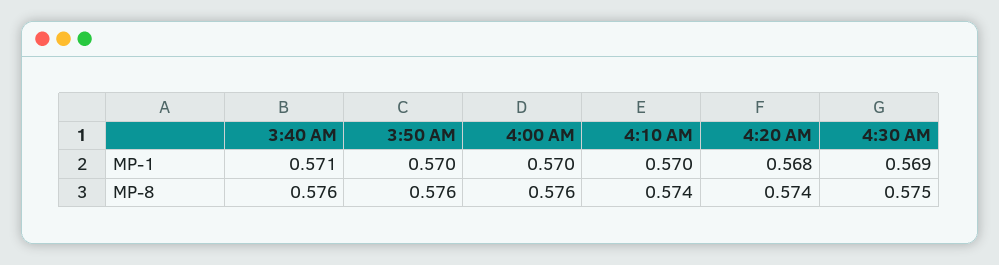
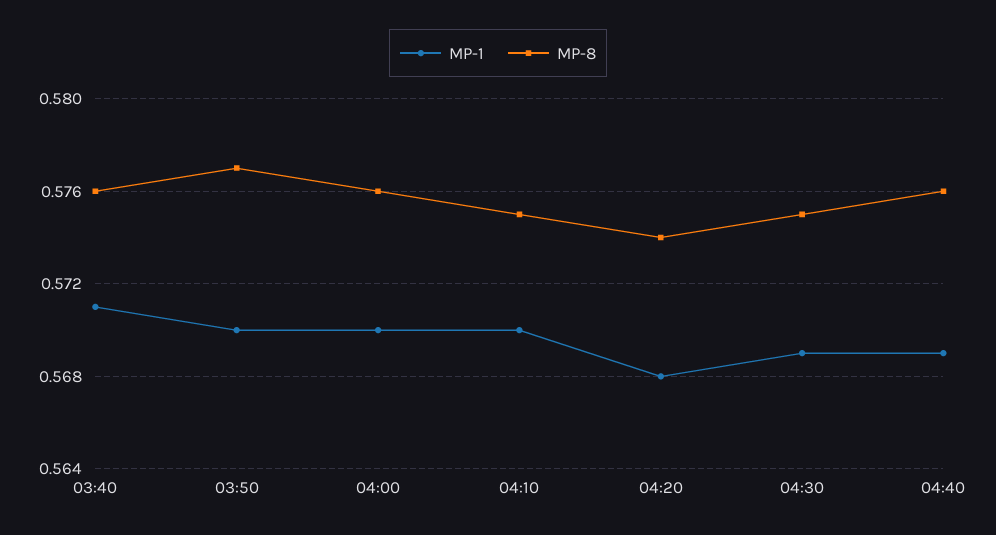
MP-8, 3:50 AM: 0.576 -> 0.577
MP-8, 4:10 AM: 0.574 -> 0.575
MP-1, 04:40: none -> 0.569
MP-8, 04:40: none -> 0.576

